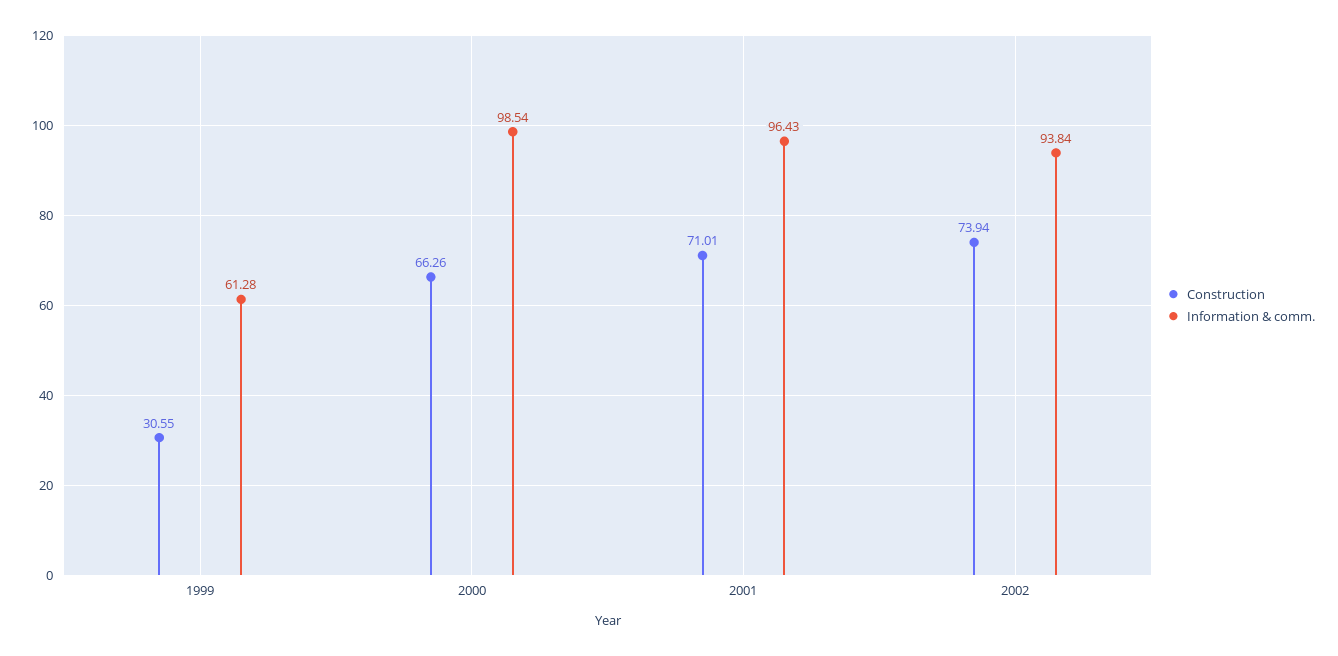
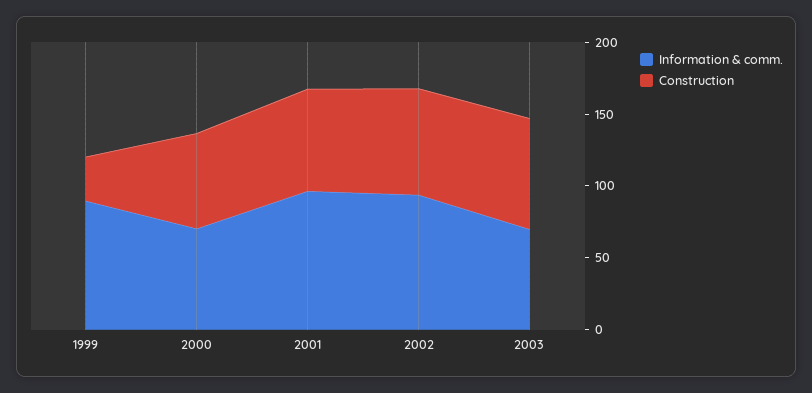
Information & comm., 1999: 61.28 -> 90
Information & comm., 2000: 98.54 -> 70
Information & comm., 2003: none -> 70
Construction, 2003: none -> 80

